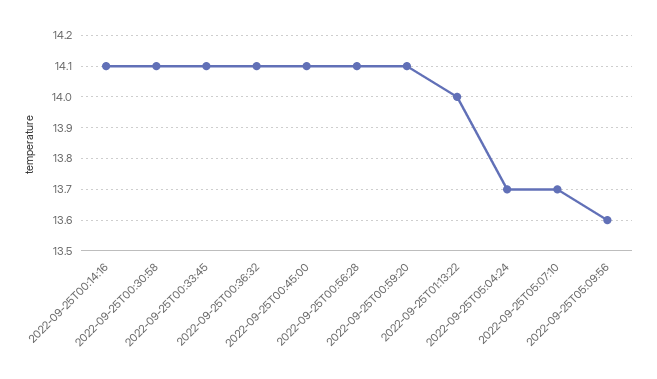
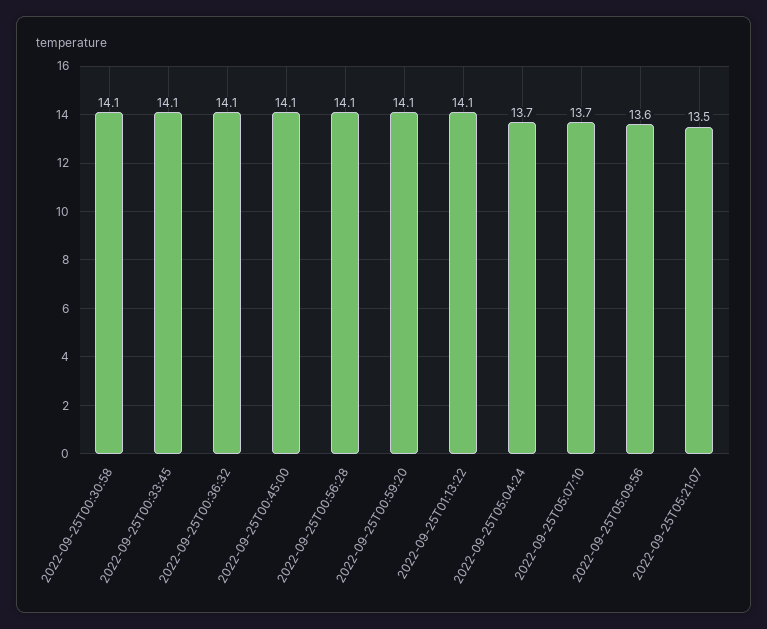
2022-09-25T00:14:16: 14.1 -> none
2022-09-25T01:13:22: 14 -> 14.1
2022-09-25T05:21:07: none -> 13.5

